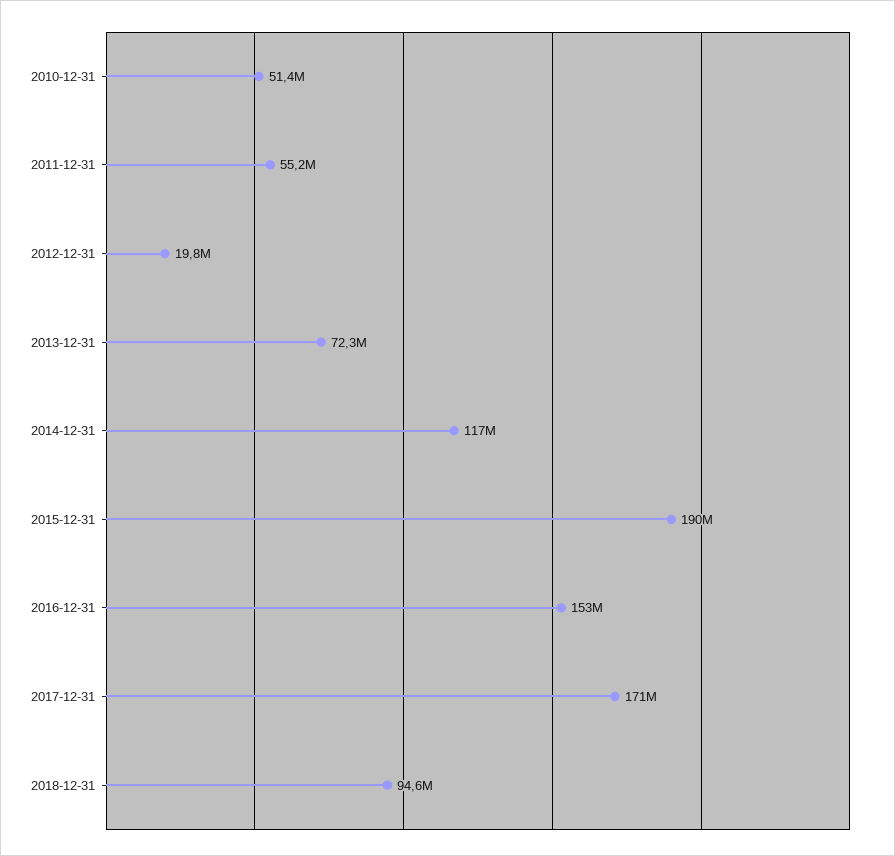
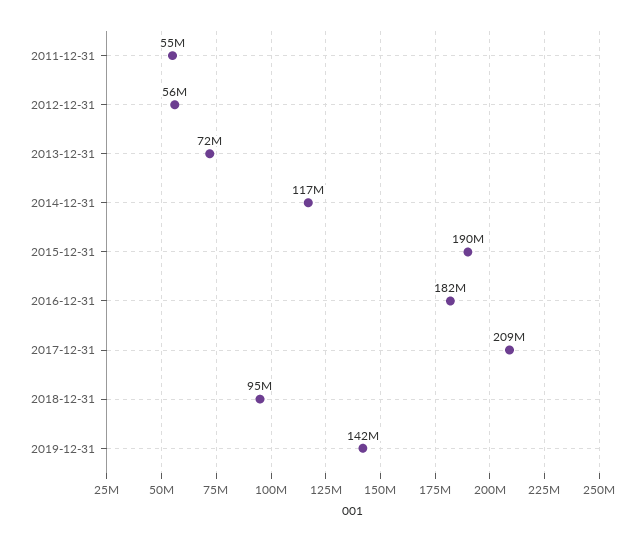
2010-12-31: 51400000 -> none
2012-12-31: 19800000 -> 56000000
2016-12-31: 153000000 -> 182000000
2017-12-31: 171000000 -> 209000000
2019-12-31: none -> 142000000

